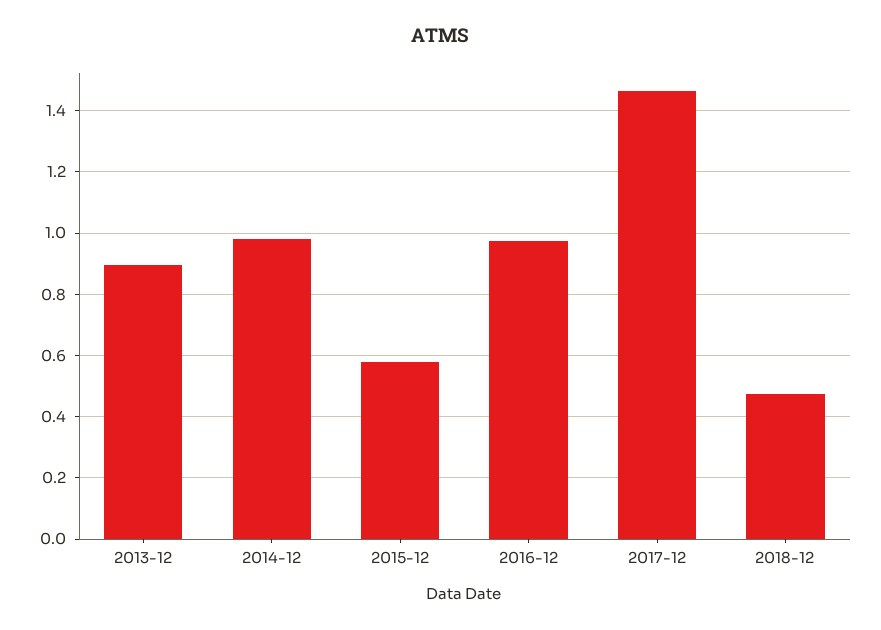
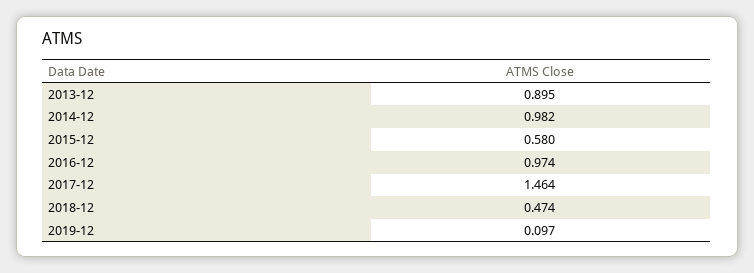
2019-12: none -> 0.097

